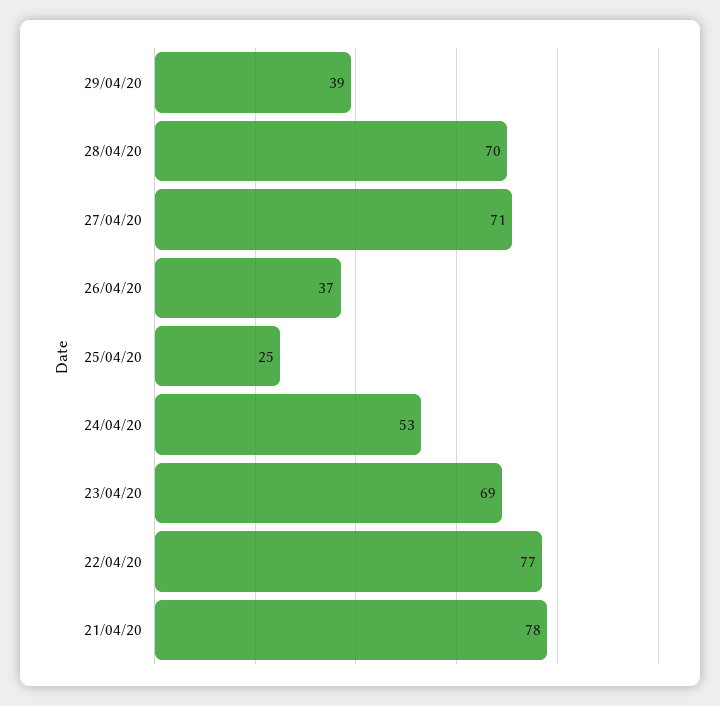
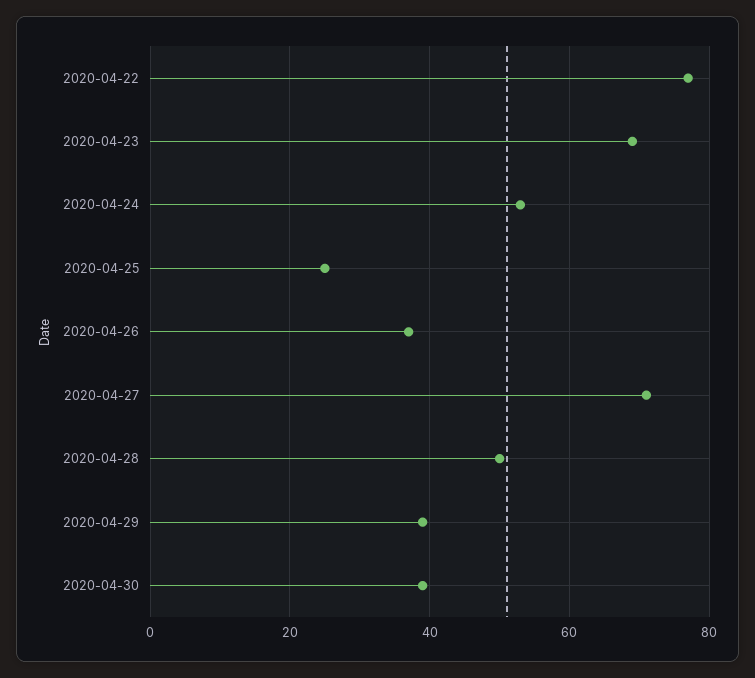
28/04/20: 70 -> 50
21/04/20: 78 -> none
2020-04-30: none -> 40

